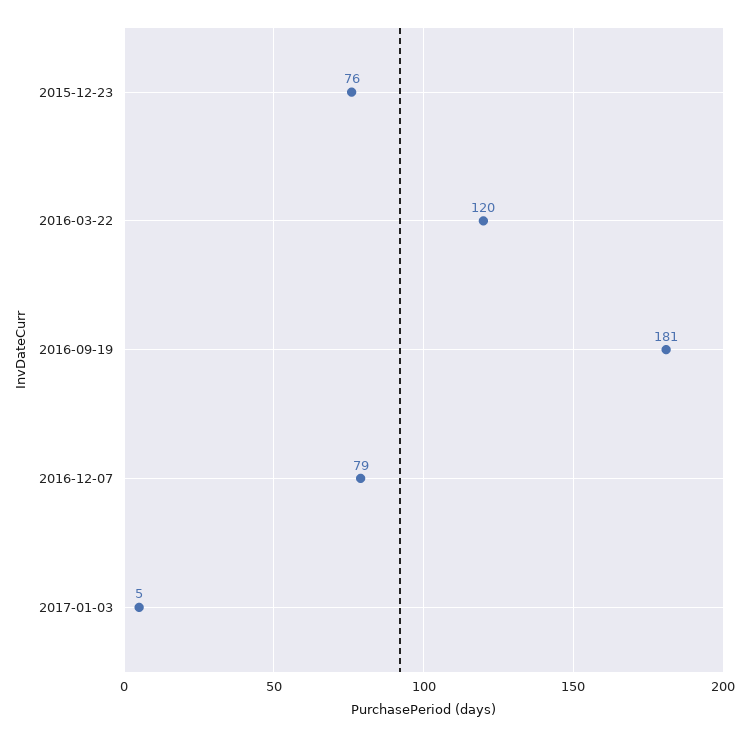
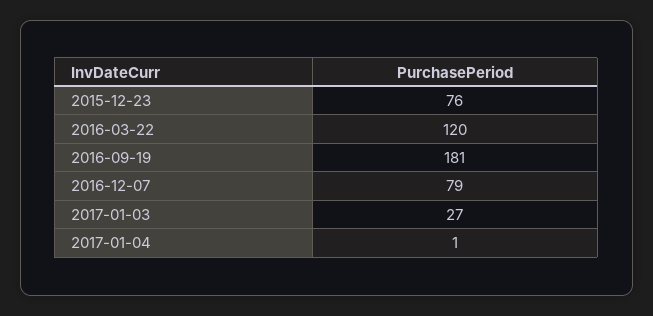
2017-01-03: 5 -> 27
2017-01-04: none -> 1

